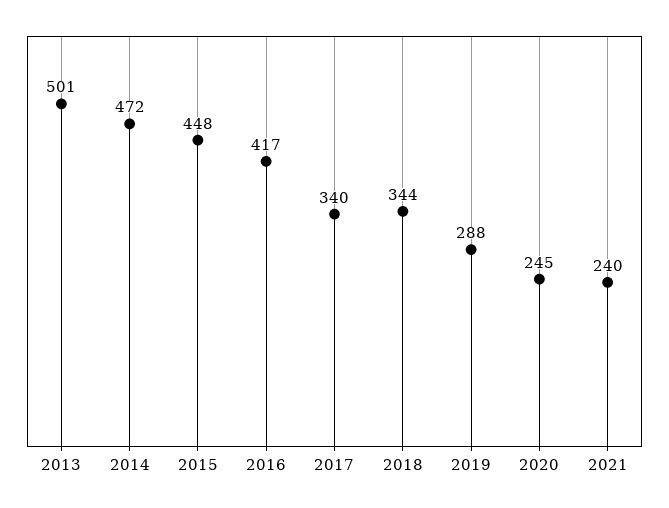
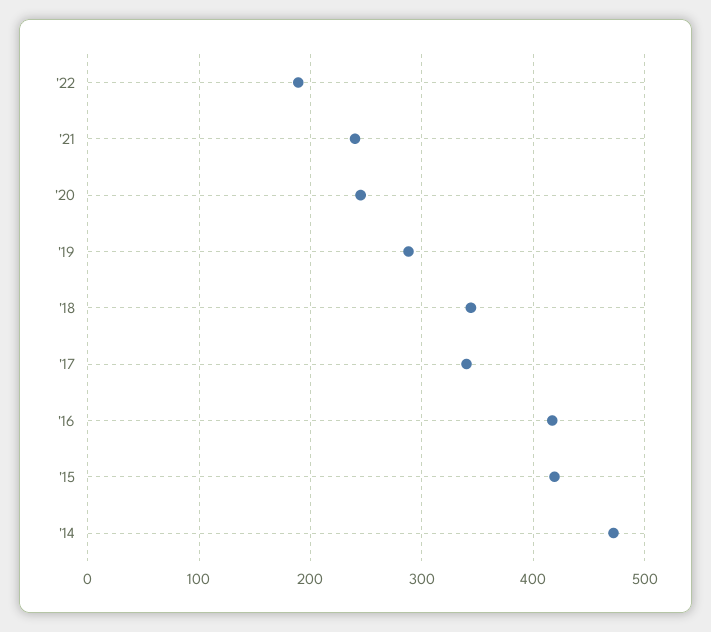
2013: 501 -> none
2015: 448 -> 420
'22: none -> 190

